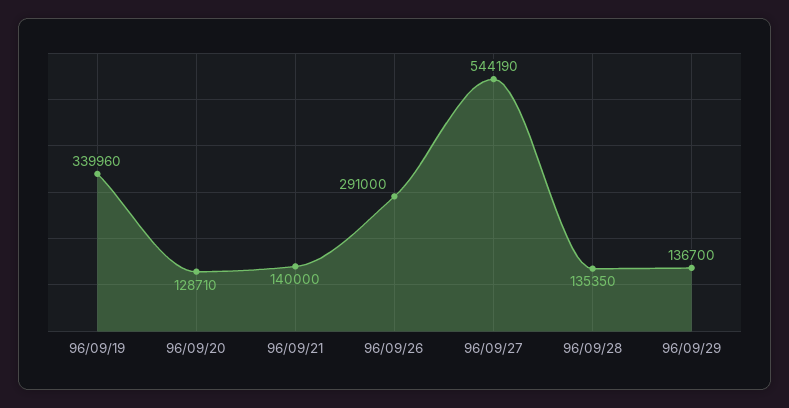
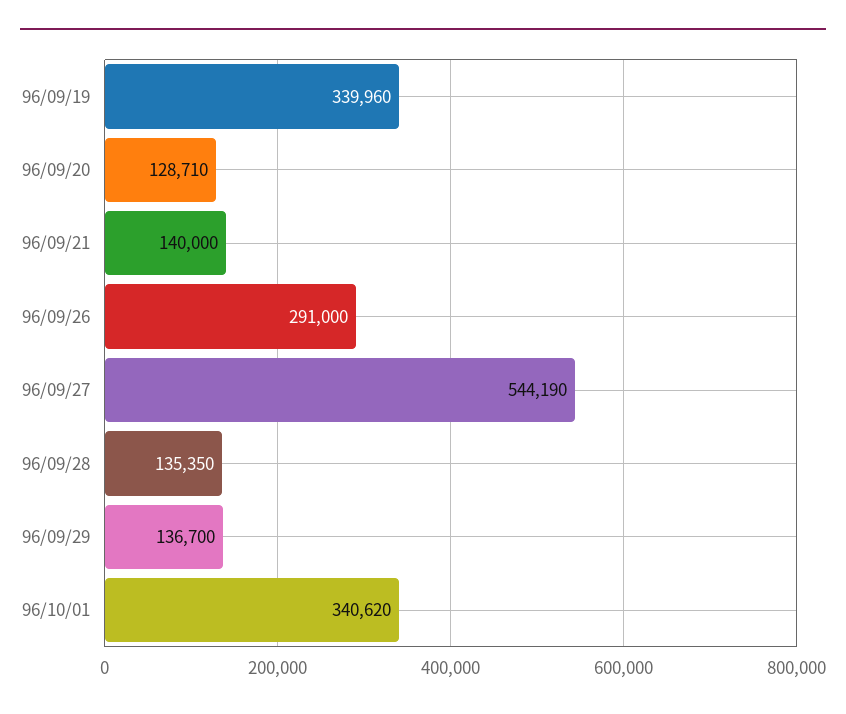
96/10/01: none -> 340620

